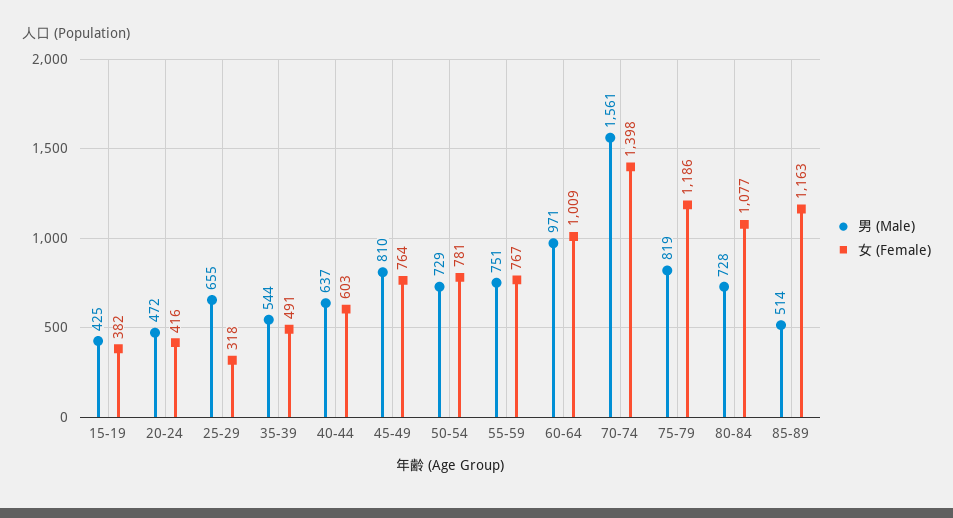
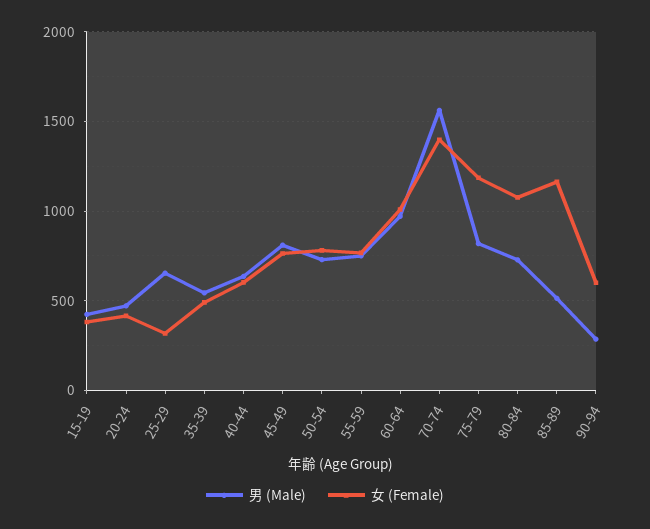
男 (Male), 90-94: none -> 300
女 (Female), 90-94: none -> 600

